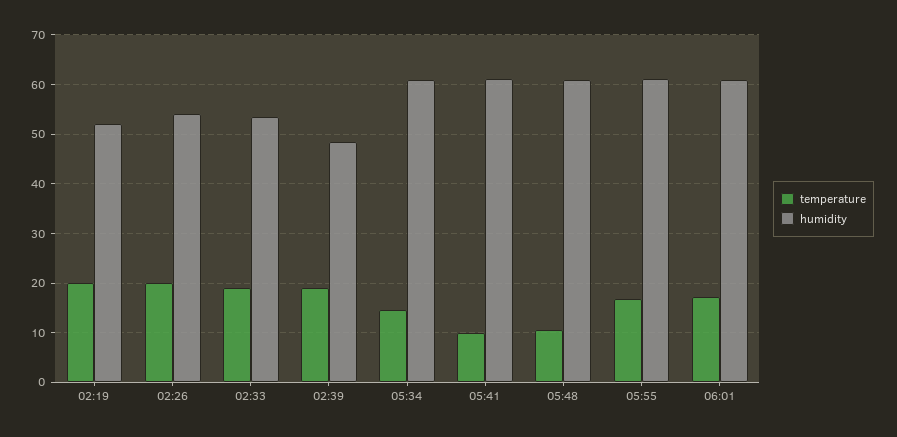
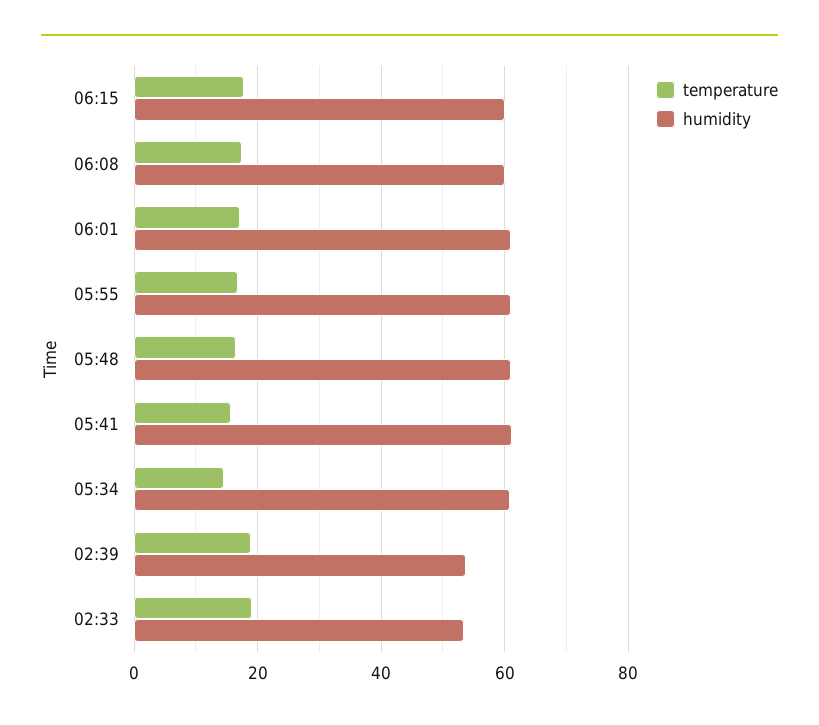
temperature, 02:19: 20 -> none
humidity, 02:19: 52 -> none
temperature, 02:26: 20 -> none
humidity, 02:26: 54 -> none
humidity, 02:39: 48 -> 54
temperature, 05:41: 10 -> 16
temperature, 05:48: 10 -> 16
temperature, 06:15: none -> 18
humidity, 06:15: none -> 60
temperature, 06:08: none -> 18
humidity, 06:08: none -> 60

